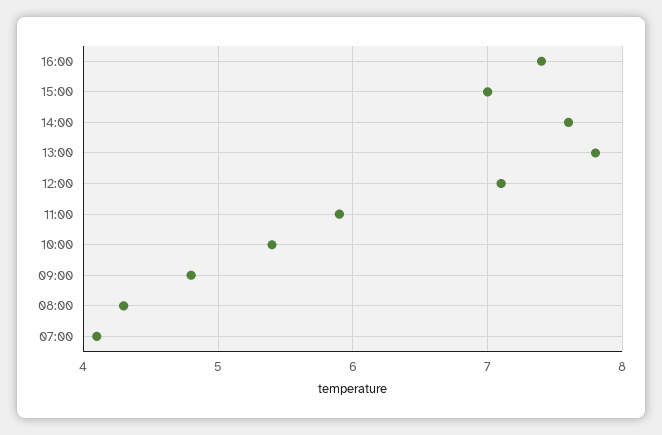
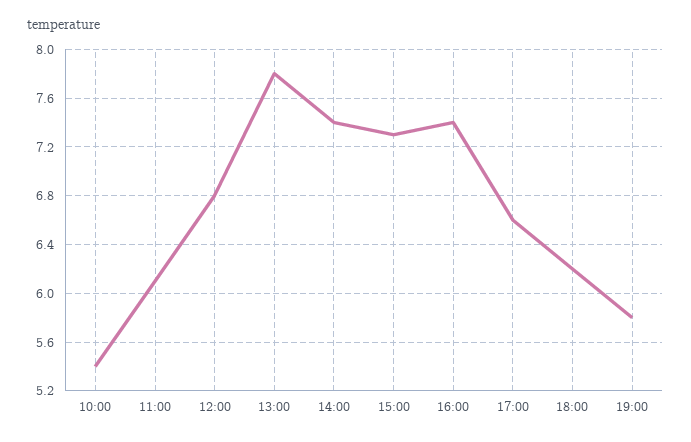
15:00: 7 -> 7.3
14:00: 7.6 -> 7.4
12:00: 7.1 -> 6.8
11:00: 5.9 -> 6.1
09:00: 4.8 -> none
08:00: 4.3 -> none
07:00: 4.1 -> none
17:00: none -> 6.6
18:00: none -> 6.2
19:00: none -> 5.8

